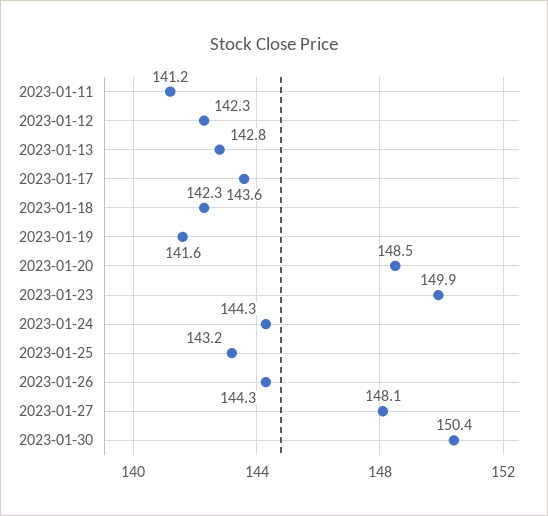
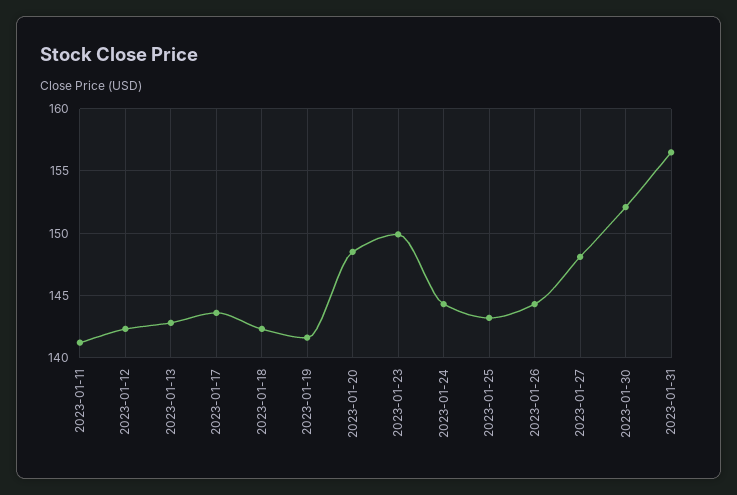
2023-01-30: 150.4 -> 152
2023-01-31: none -> 156.5

